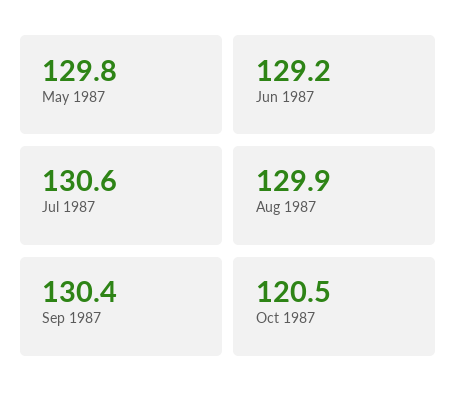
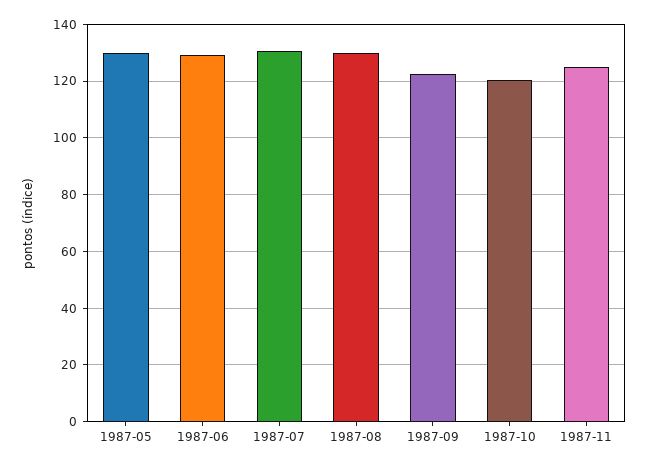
Sep 1987: 130.4 -> 122.5
1987-11: none -> 125

